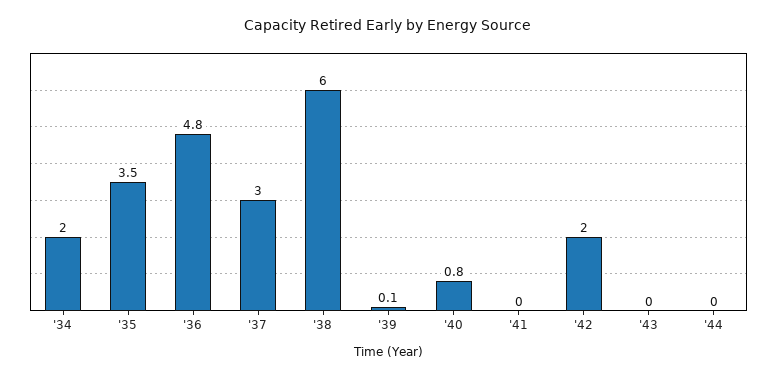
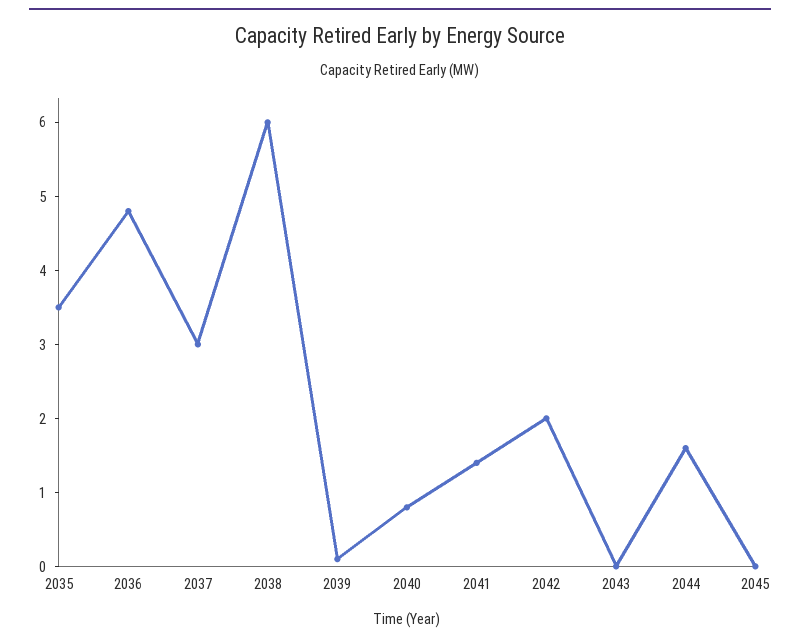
'34: 2 -> none
'41: 0 -> 1.5
'44: 0 -> 1.5
2045: none -> 0

